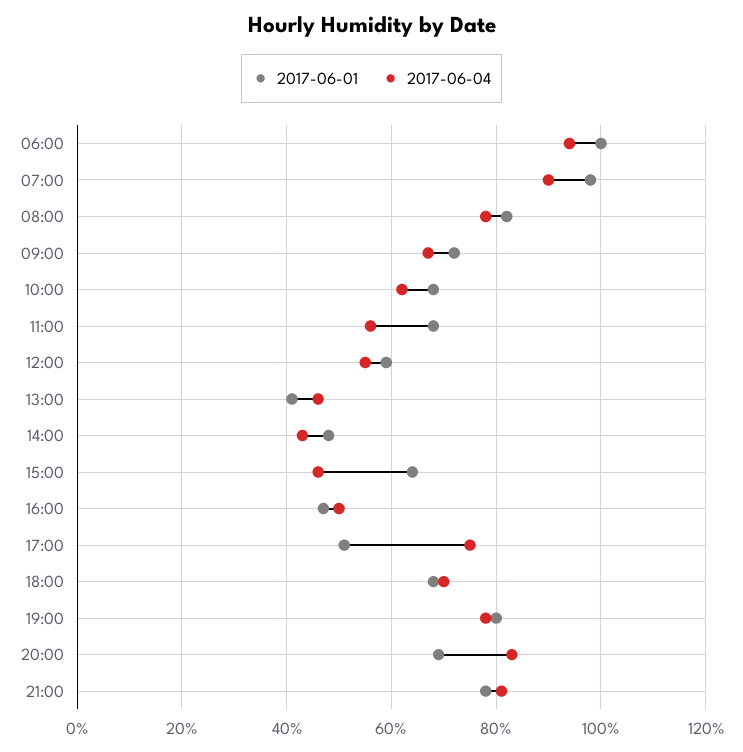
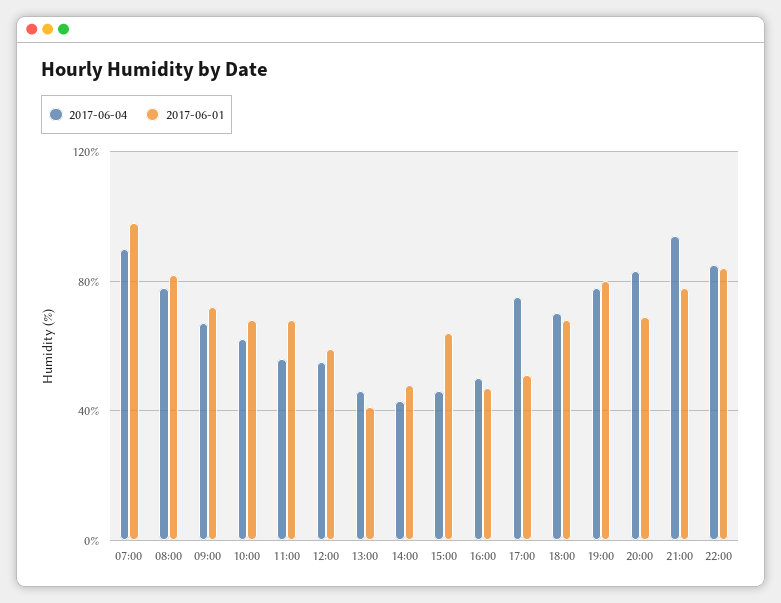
2017-06-01, 06:00: 100 -> none
2017-06-04, 06:00: 95 -> none
2017-06-04, 21:00: 80 -> 95
2017-06-04, 22:00: none -> 85
2017-06-01, 22:00: none -> 85

